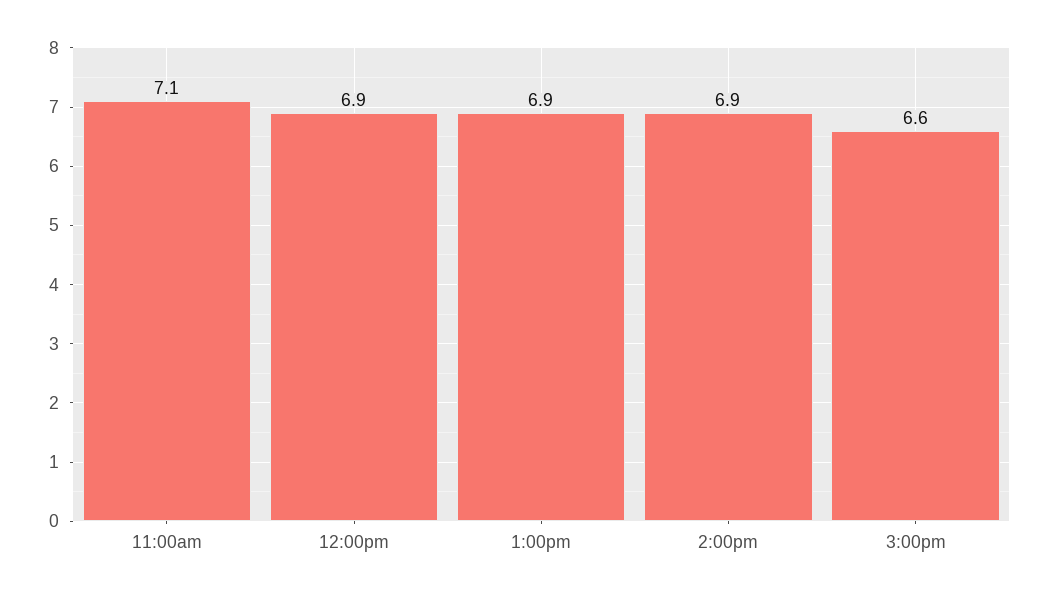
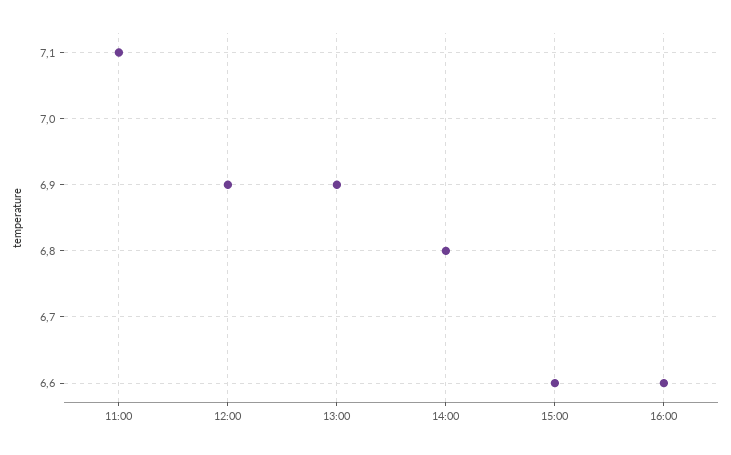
2:00pm: 6.9 -> 6.8
16:00: none -> 6.6

